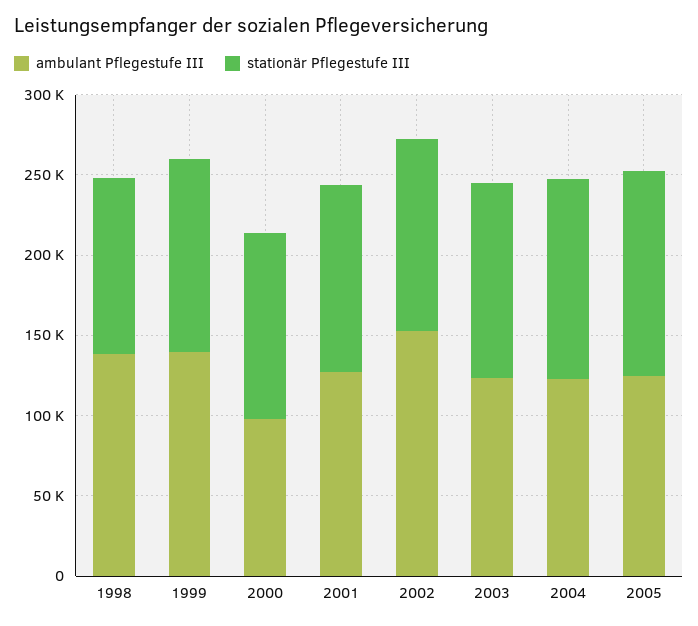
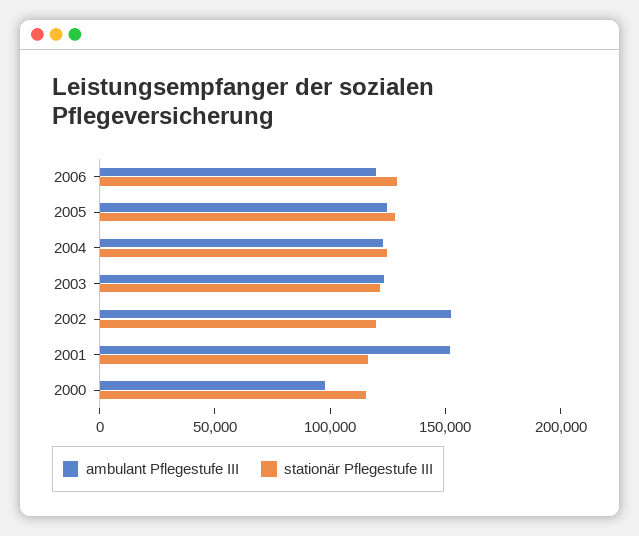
ambulant Pflegestufe III, 1998: 140000 -> none
stationär Pflegestufe III, 1998: 110000 -> none
ambulant Pflegestufe III, 1999: 140000 -> none
stationär Pflegestufe III, 1999: 120000 -> none
ambulant Pflegestufe III, 2001: 130000 -> 150000
ambulant Pflegestufe III, 2006: none -> 120000
stationär Pflegestufe III, 2006: none -> 130000

